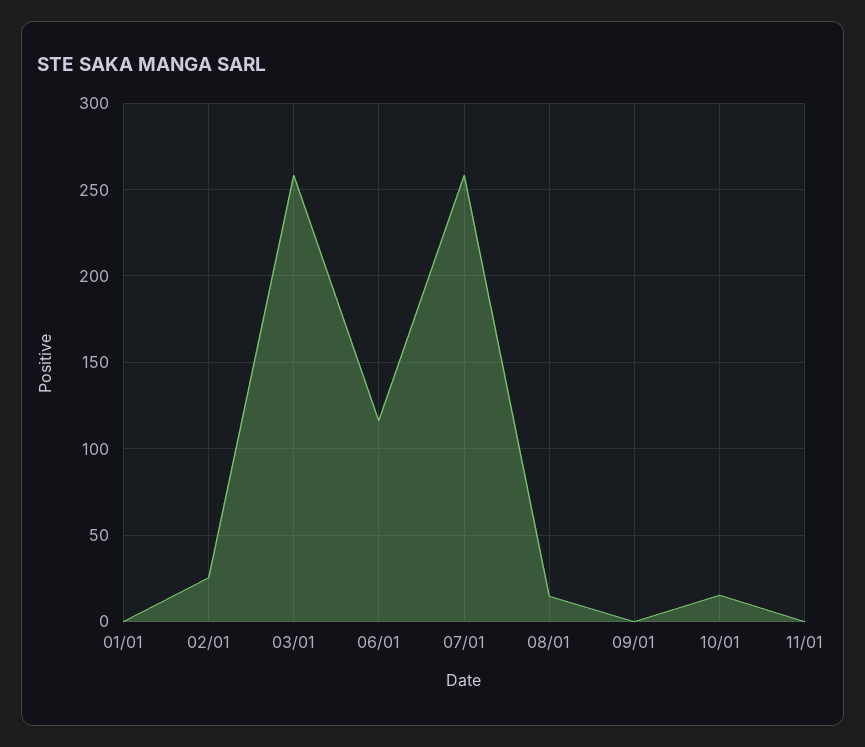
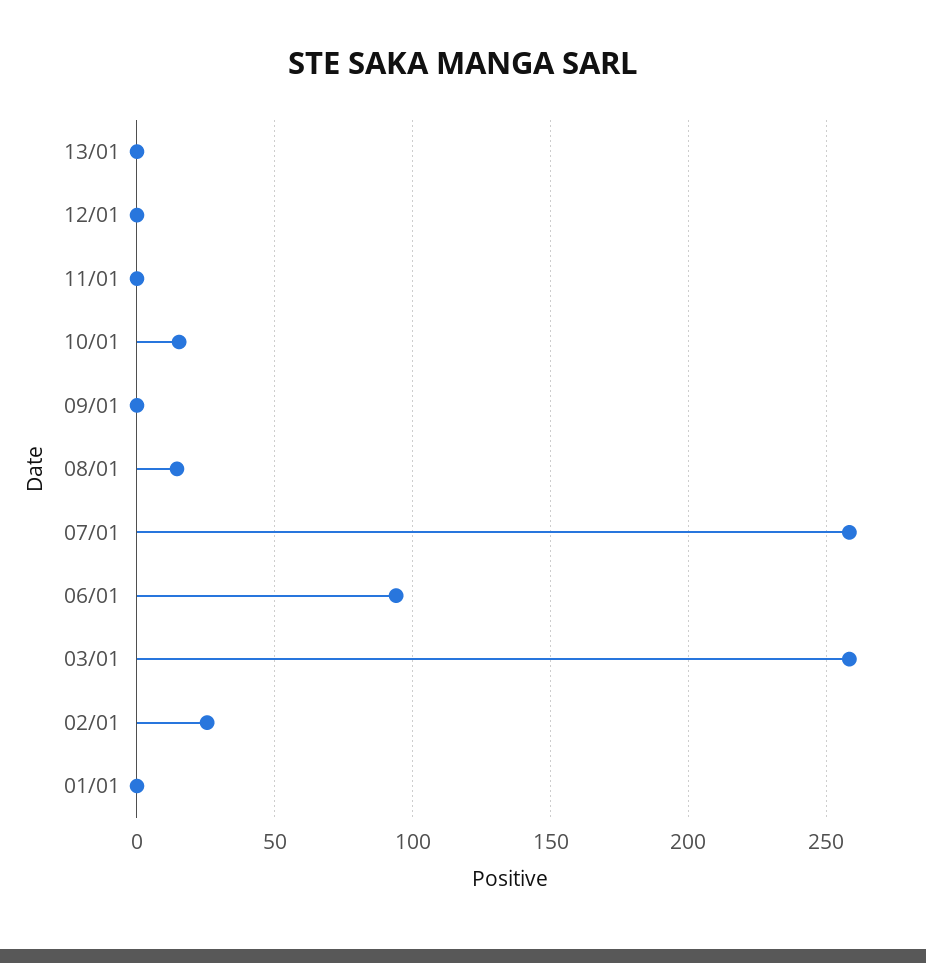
06/01: 115 -> 95
13/01: none -> 0
12/01: none -> 0

